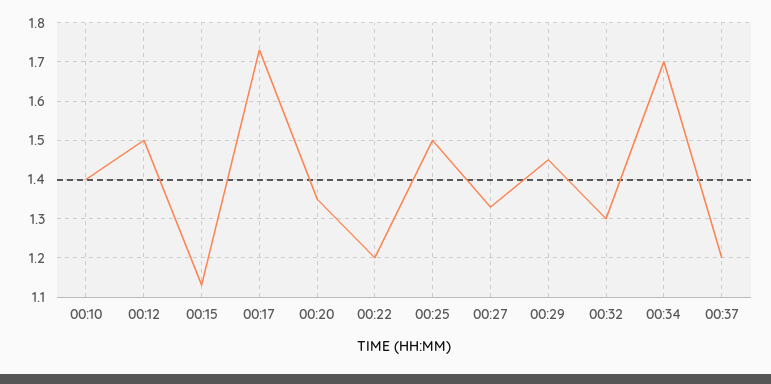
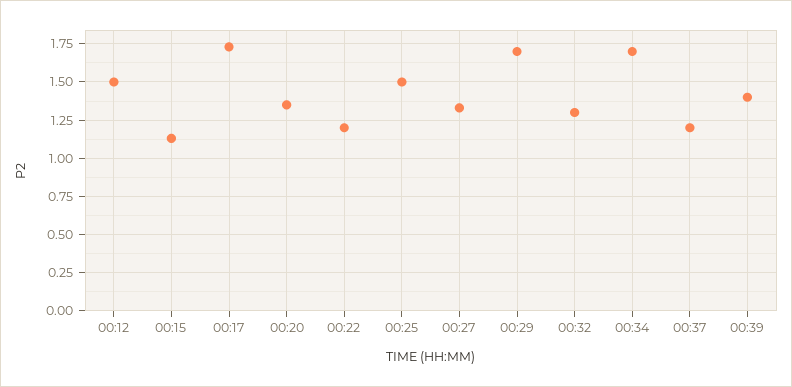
00:10: 1.4 -> none
00:29: 1.45 -> 1.7
00:39: none -> 1.4

